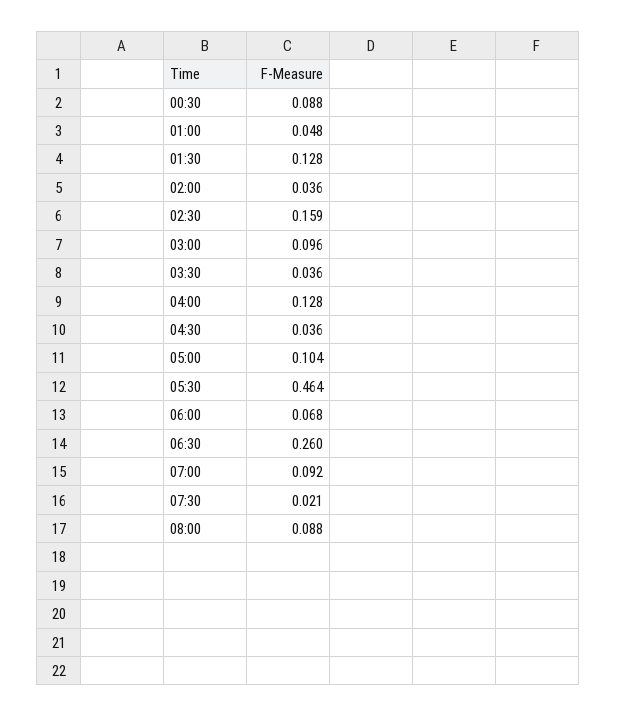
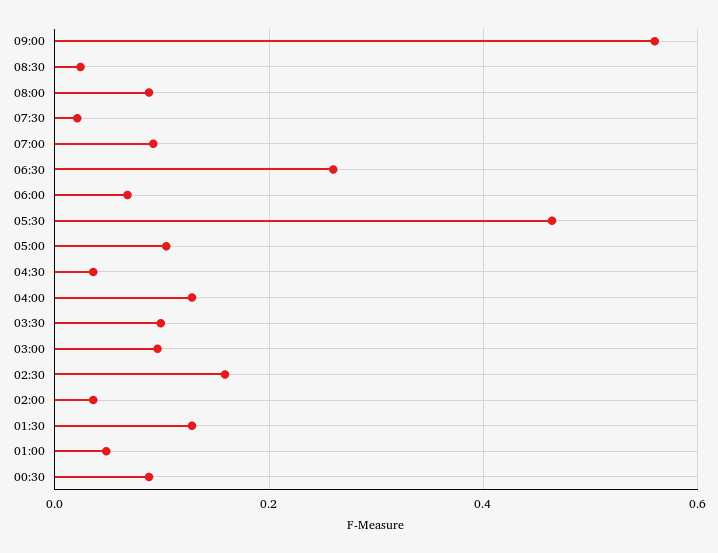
03:30: 0.036 -> 0.1
09:00: none -> 0.56
08:30: none -> 0.02

